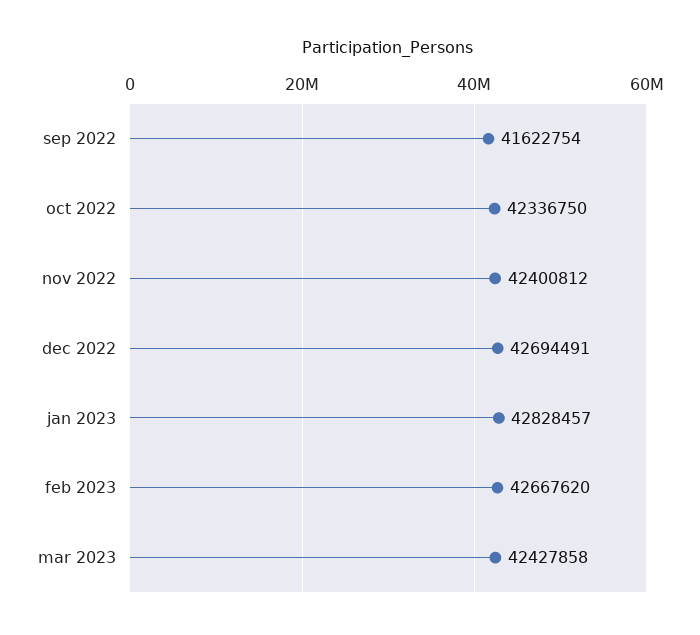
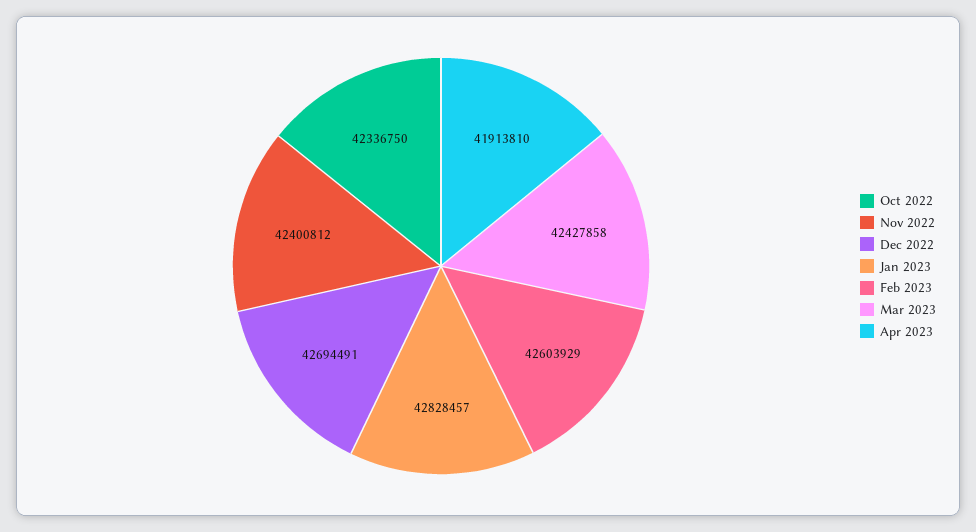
sep 2022: 41622754 -> none
feb 2023: 42667620 -> 42603929
Apr 2023: none -> 41913810

